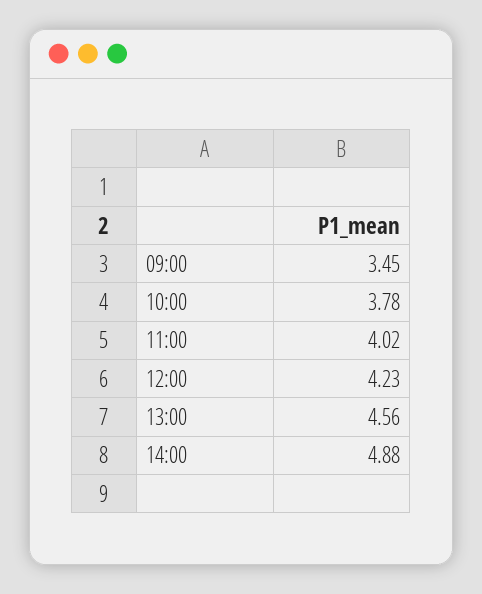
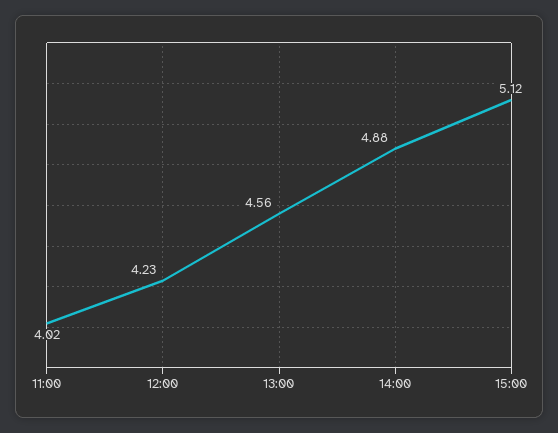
09:00: 3.45 -> none
10:00: 3.78 -> none
15:00: none -> 5.12

